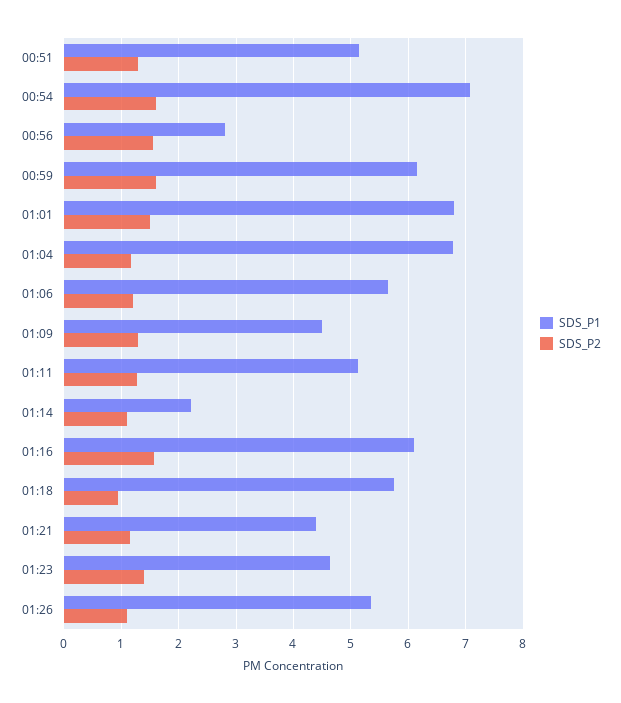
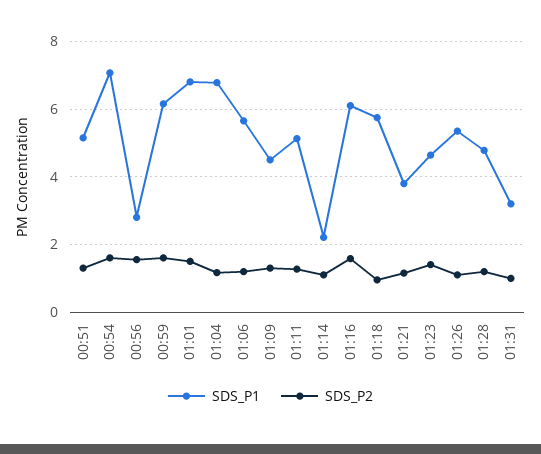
SDS_P1, 01:21: 4.4 -> 3.8
SDS_P1, 01:28: none -> 4.8
SDS_P2, 01:28: none -> 1.2
SDS_P1, 01:31: none -> 3.2
SDS_P2, 01:31: none -> 1

